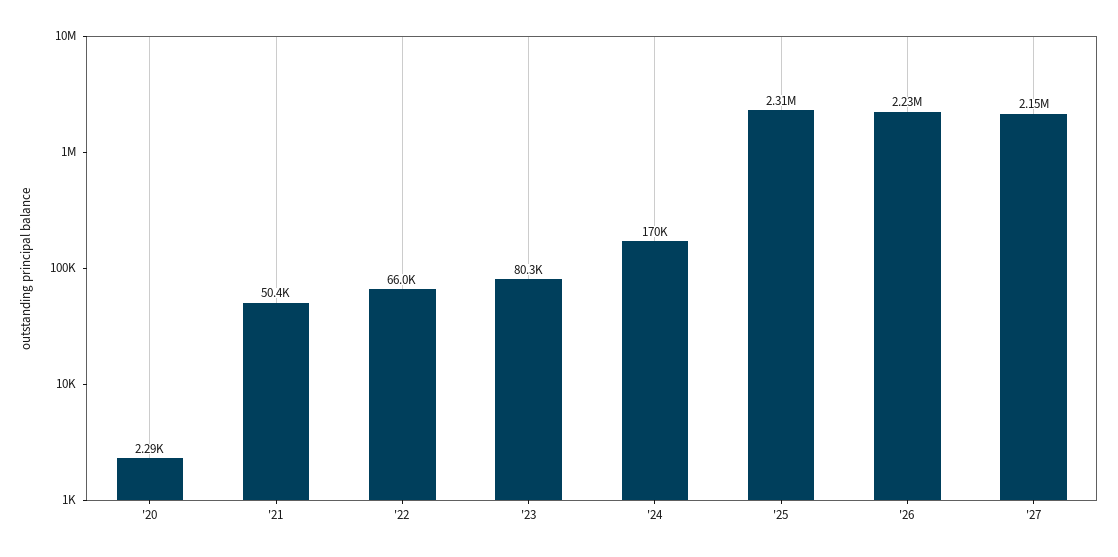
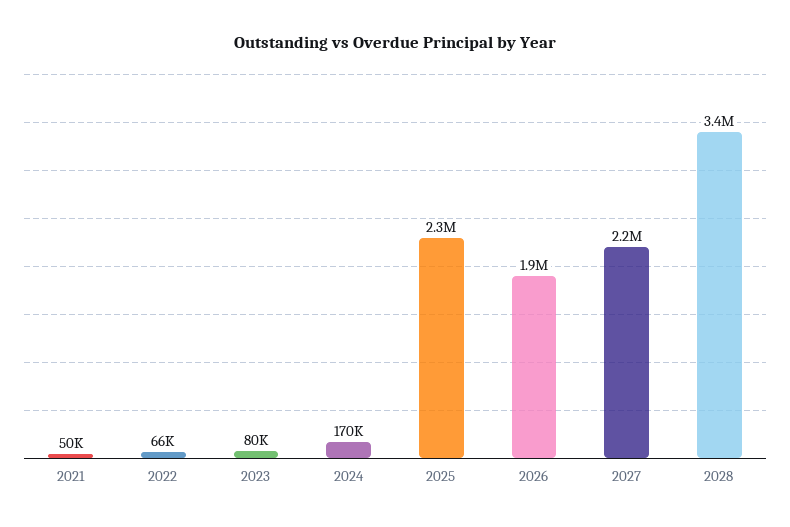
'20: 2290 -> none
'26: 2230000 -> 1900000
2028: none -> 3400000

